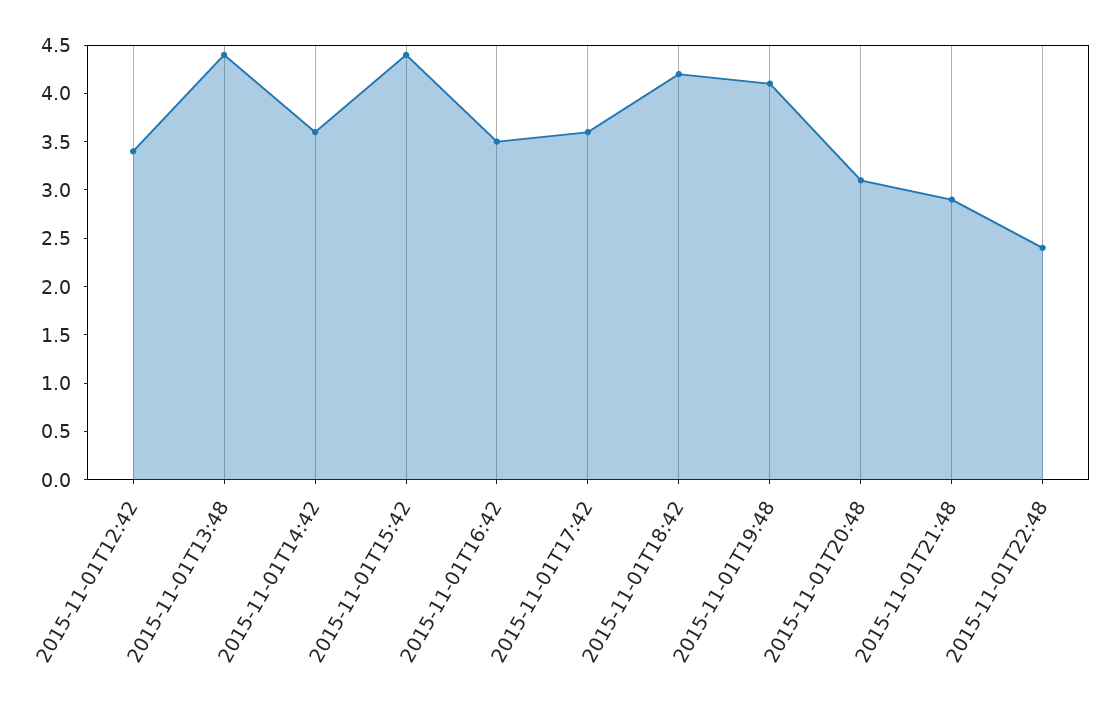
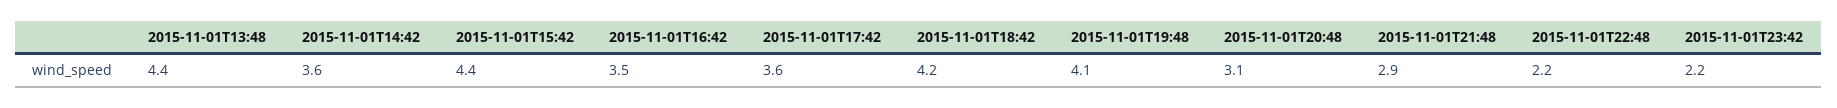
2015-11-01T12:42: 3.4 -> none
2015-11-01T22:48: 2.4 -> 2.2
2015-11-01T23:42: none -> 2.2

